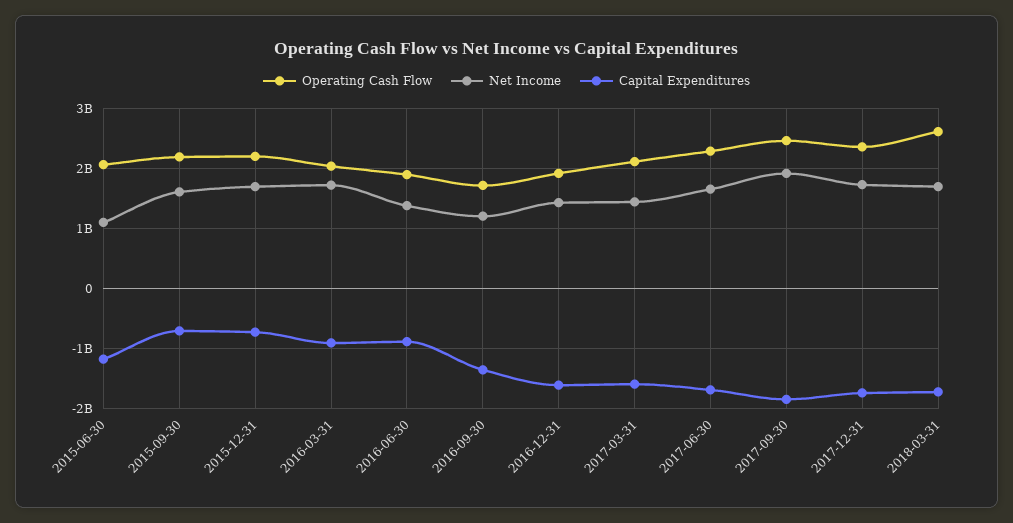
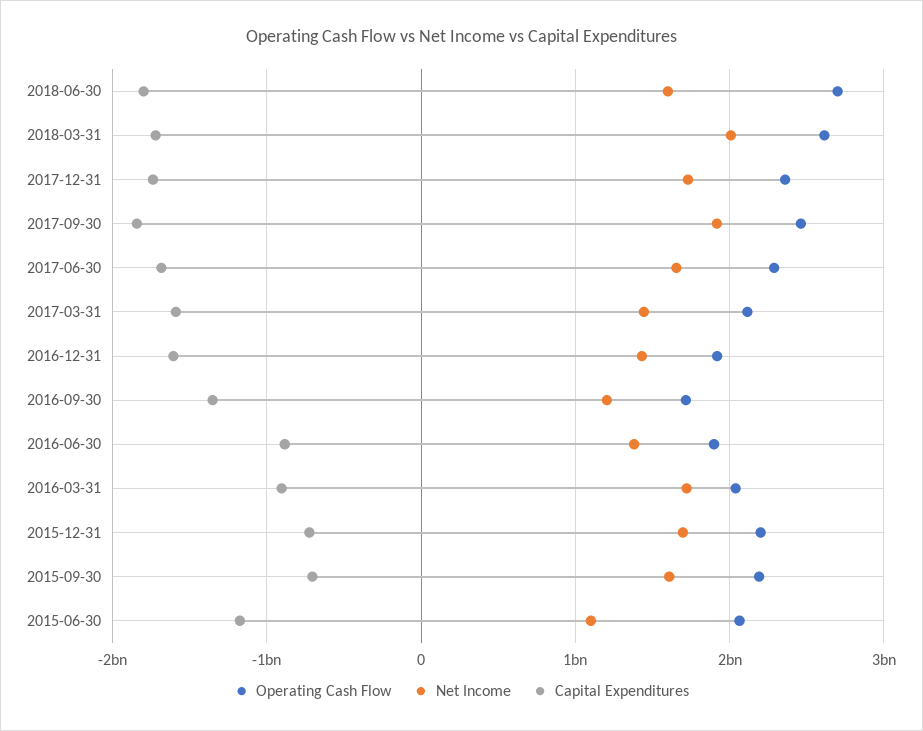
Net Income, 2018-03-31: 1700000000 -> 2000000000
Operating Cash Flow, 2018-06-30: none -> 2700000000
Net Income, 2018-06-30: none -> 1600000000
Capital Expenditures, 2018-06-30: none -> -1800000000

